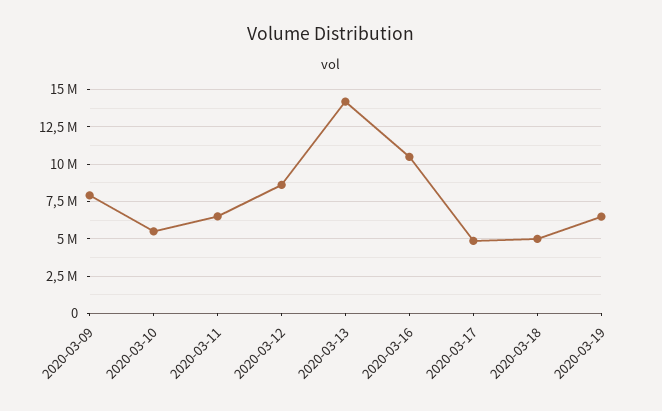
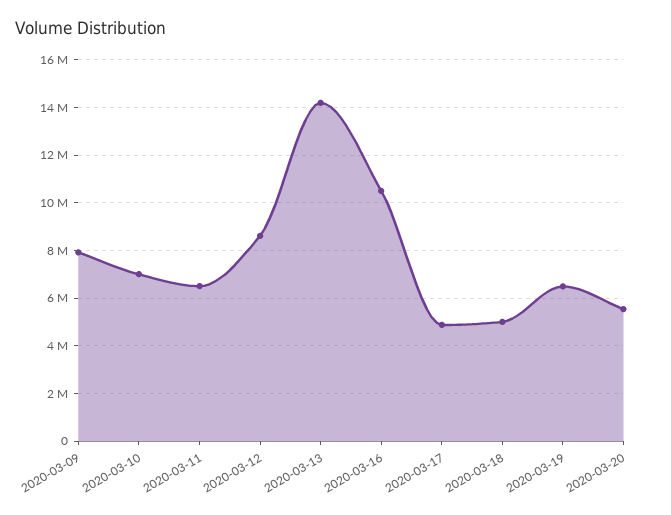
2020-03-10: 5500000 -> 7000000
2020-03-20: none -> 5500000

